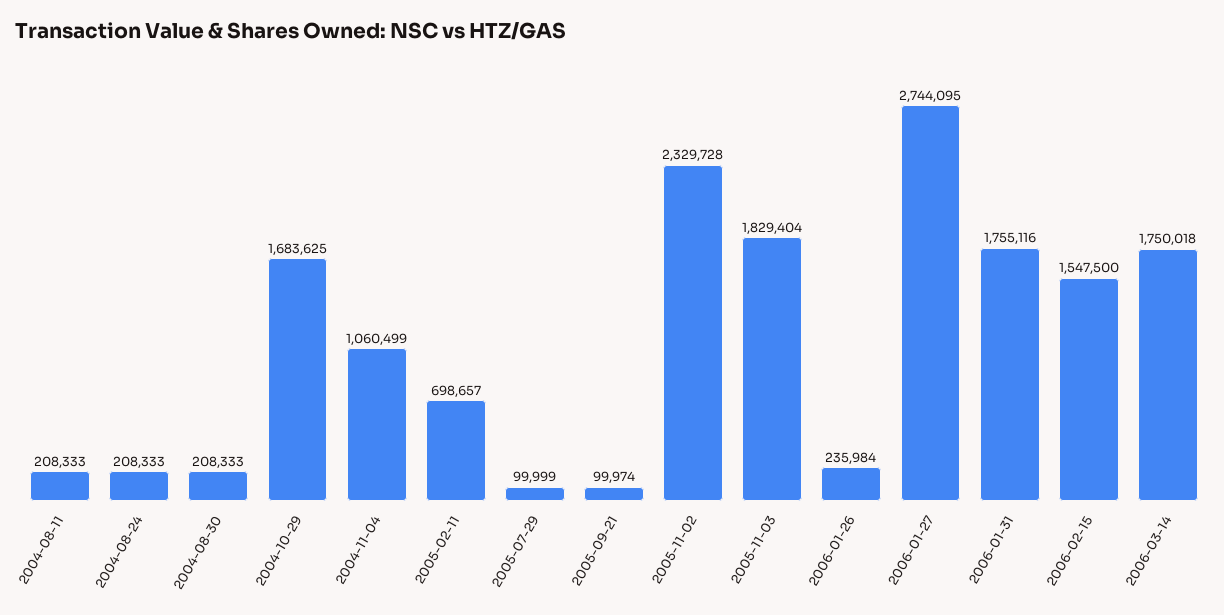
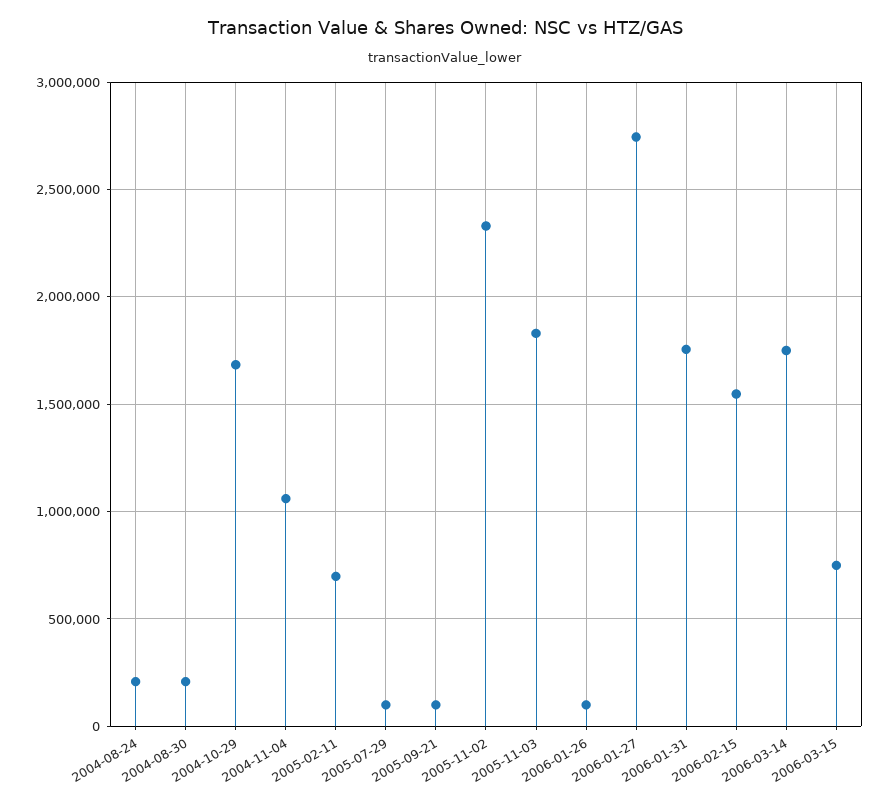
2004-08-11: 208333 -> none
2006-01-26: 235984 -> 100000
2006-03-15: none -> 750000

